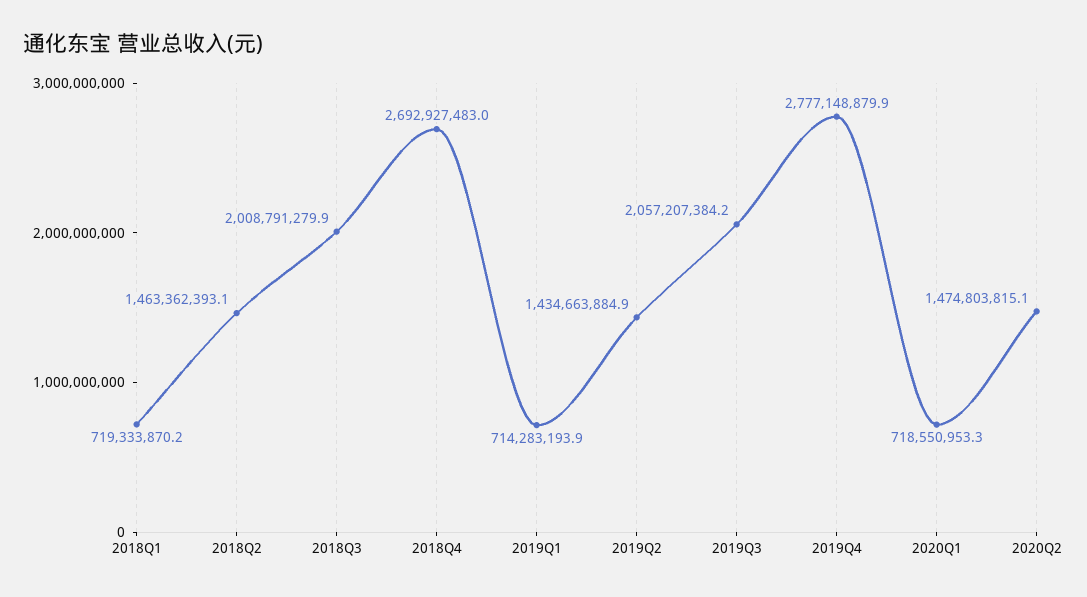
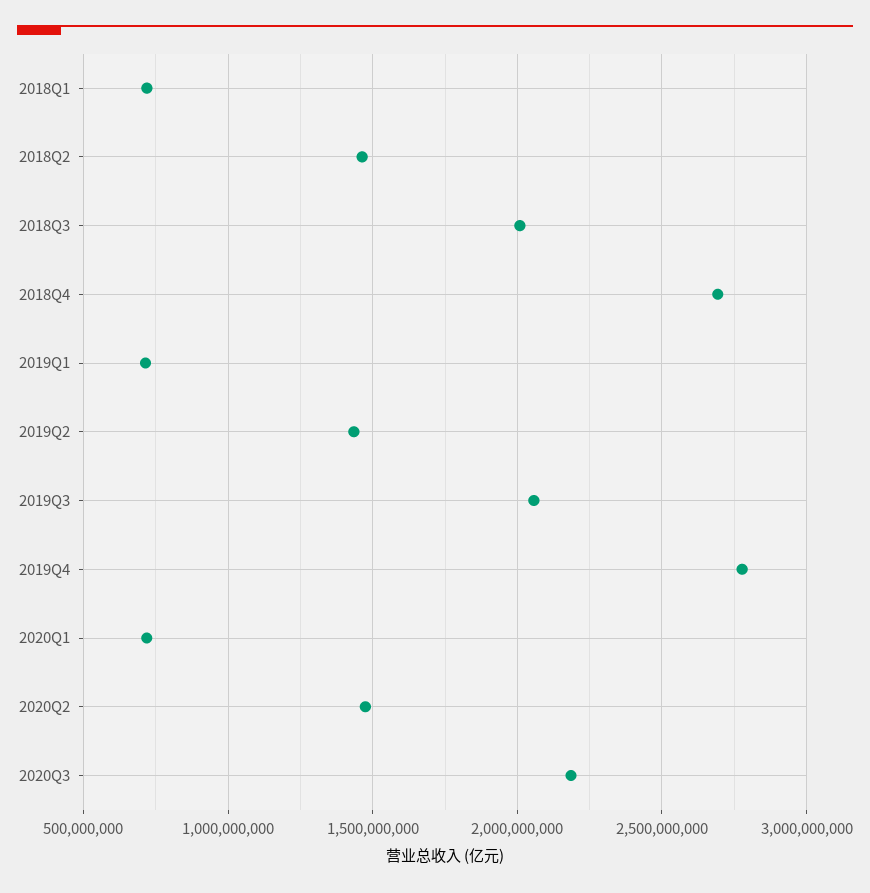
2020Q3: none -> 2200000000

